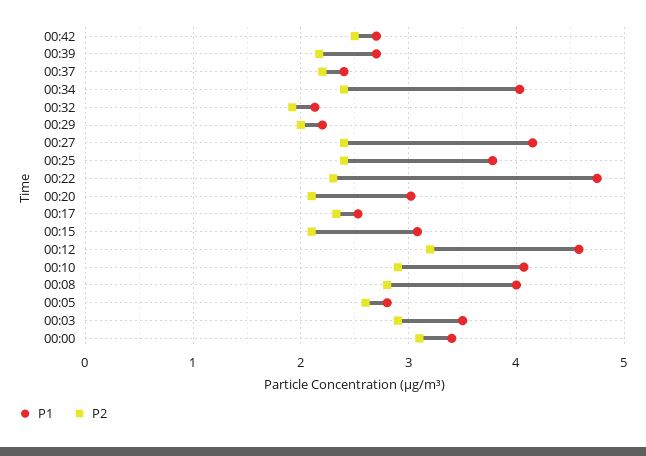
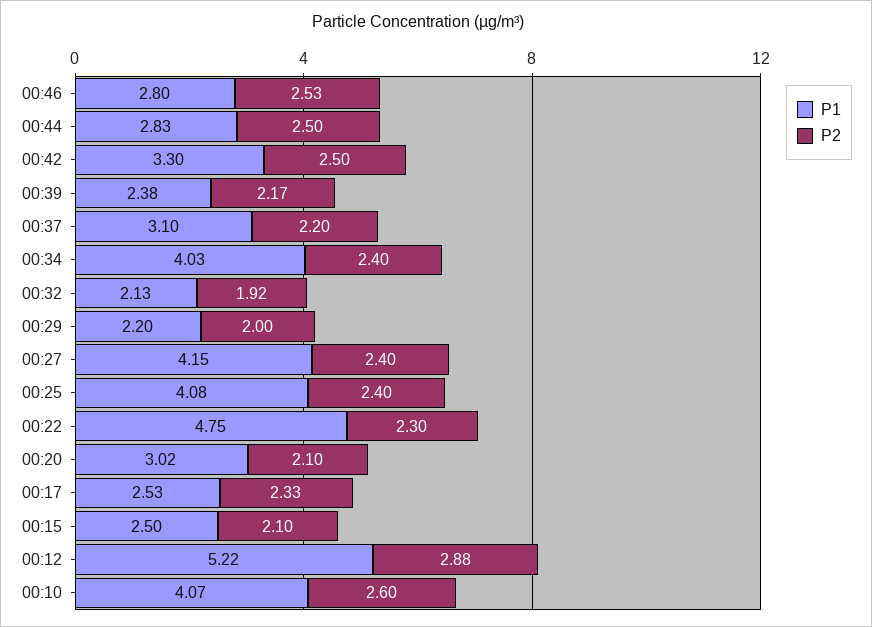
P1, 00:42: 2.7 -> 3.3
P1, 00:39: 2.7 -> 2.38
P1, 00:37: 2.4 -> 3.1
P1, 00:25: 3.8 -> 4.08
P1, 00:15: 3.1 -> 2.5
P1, 00:12: 4.6 -> 5.22
P2, 00:12: 3.2 -> 2.88
P2, 00:10: 2.9 -> 2.6
P1, 00:08: 4 -> none
P2, 00:08: 2.8 -> none
P1, 00:05: 2.8 -> none
P2, 00:05: 2.6 -> none
P1, 00:03: 3.5 -> none
P2, 00:03: 2.9 -> none
P1, 00:00: 3.4 -> none
P2, 00:00: 3.1 -> none
P1, 00:46: none -> 2.8
P2, 00:46: none -> 2.53
P1, 00:44: none -> 2.83
P2, 00:44: none -> 2.5

